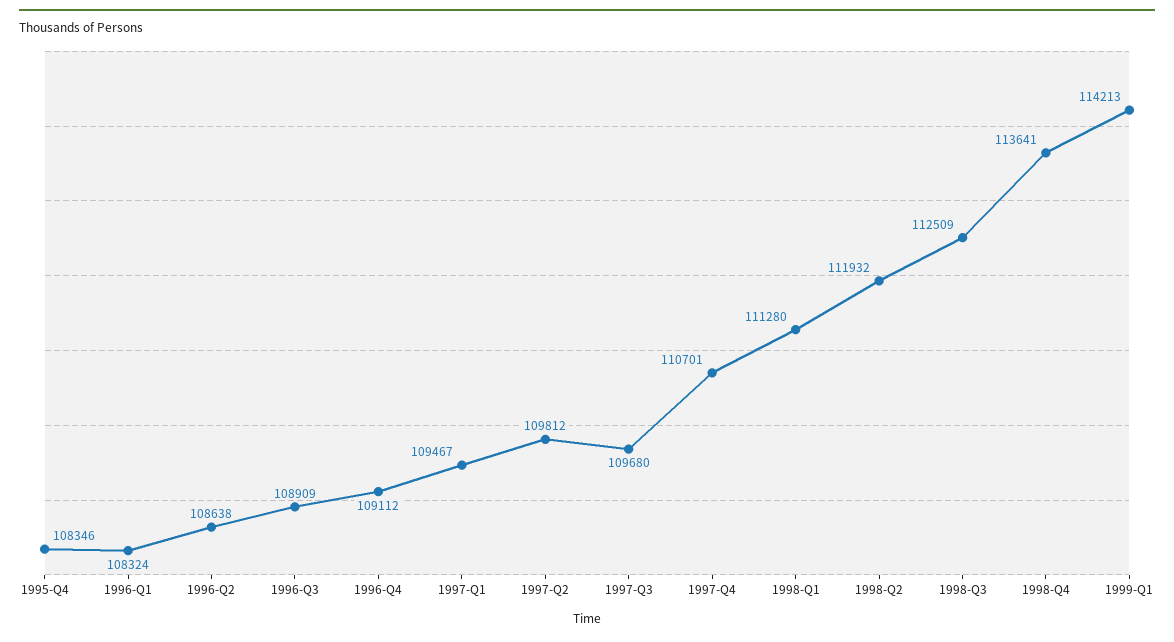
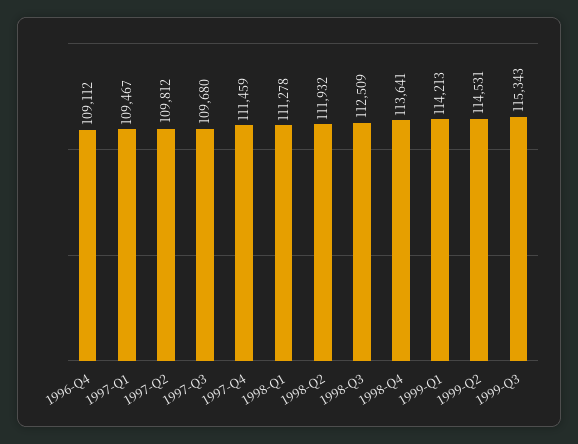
1995-Q4: 108346 -> none
1996-Q1: 108324 -> none
1996-Q2: 108638 -> none
1996-Q3: 108909 -> none
1997-Q4: 110701 -> 111459
1998-Q1: 111280 -> 111278
1999-Q2: none -> 114531
1999-Q3: none -> 115343

